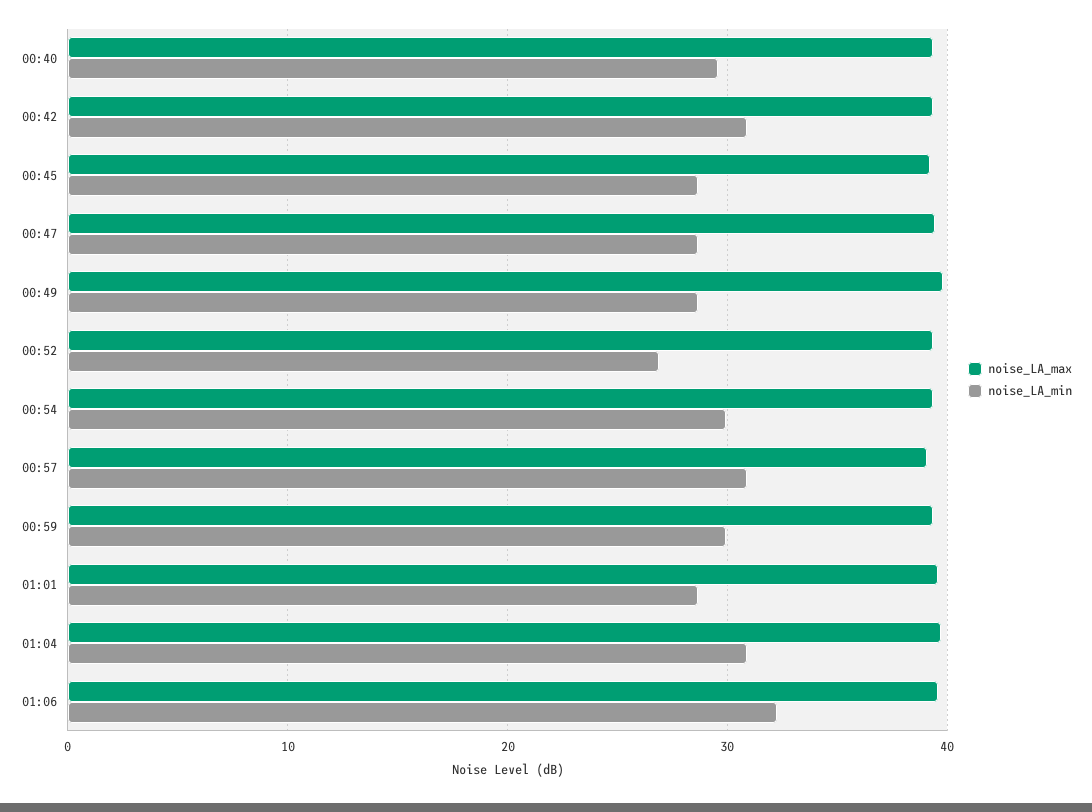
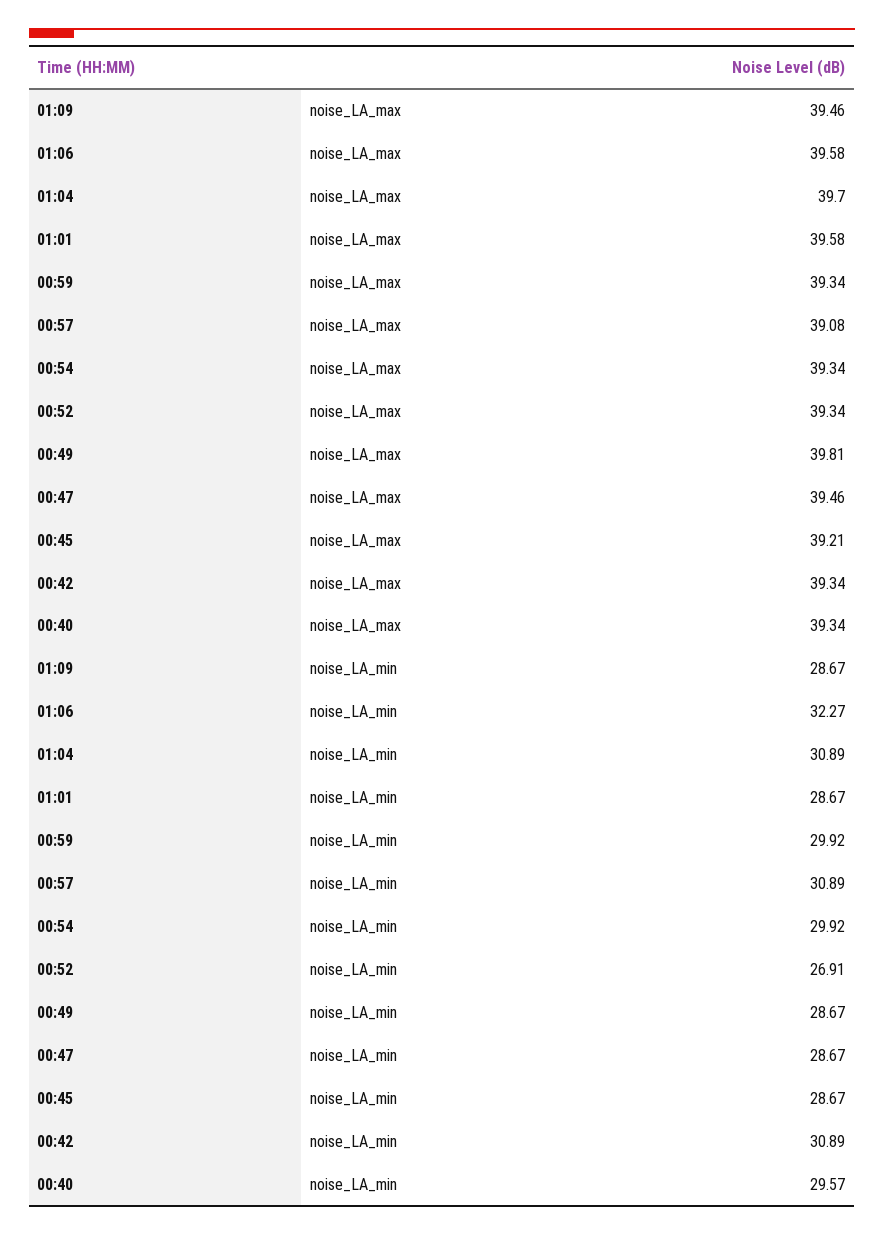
noise_LA_max, 01:09: none -> 39.46
noise_LA_min, 01:09: none -> 28.67

